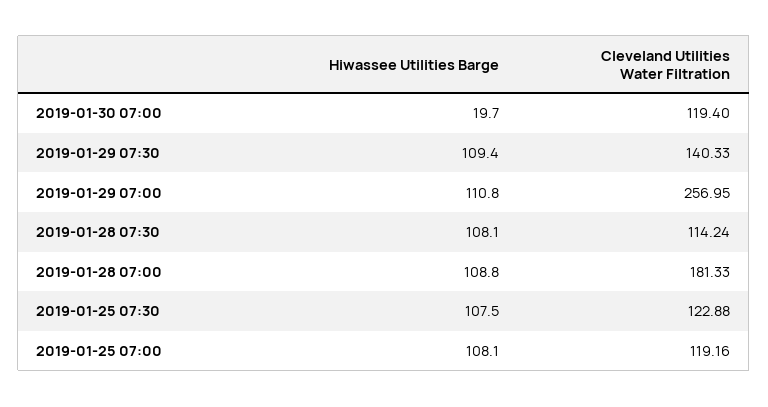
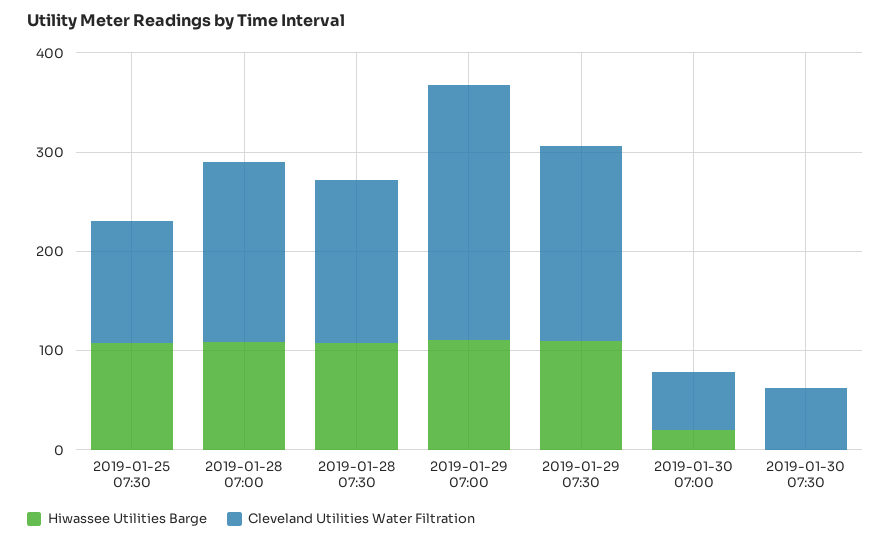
Cleveland Utilities Water Filtration, 2019-01-30 07:00: 119.4 -> 60
Cleveland Utilities Water Filtration, 2019-01-29 07:30: 140.33 -> 200
Cleveland Utilities Water Filtration, 2019-01-28 07:30: 114.24 -> 160
Hiwassee Utilities Barge, 2019-01-25 07:00: 108.1 -> none
Cleveland Utilities Water Filtration, 2019-01-25 07:00: 119.16 -> none
Hiwassee Utilities Barge, 2019-01-30 07:30: none -> 0
Cleveland Utilities Water Filtration, 2019-01-30 07:30: none -> 60

